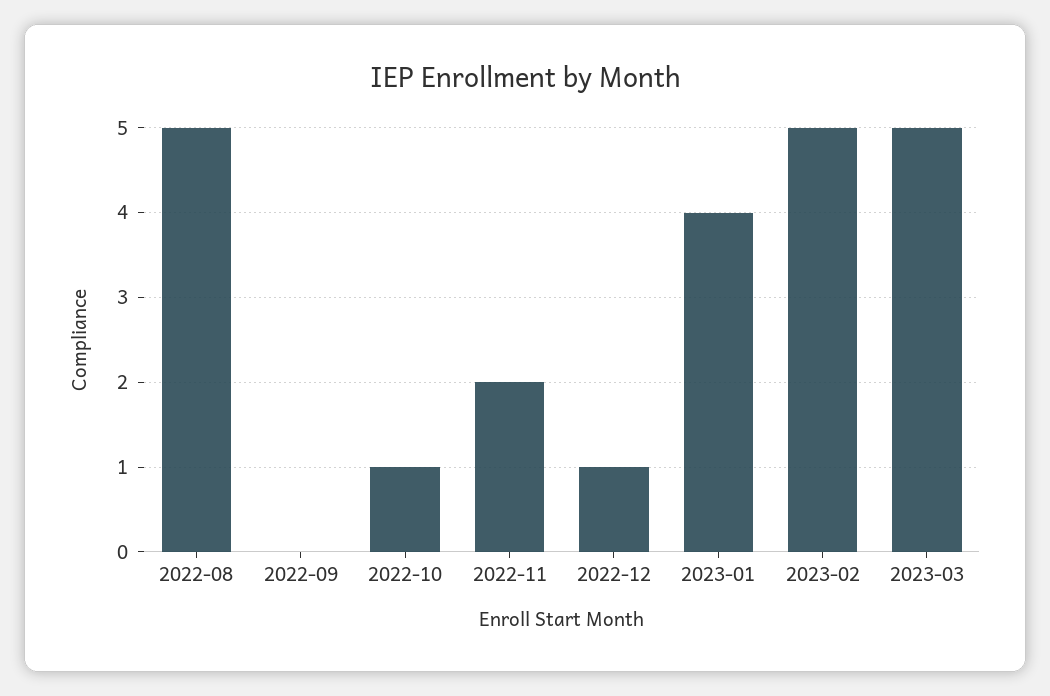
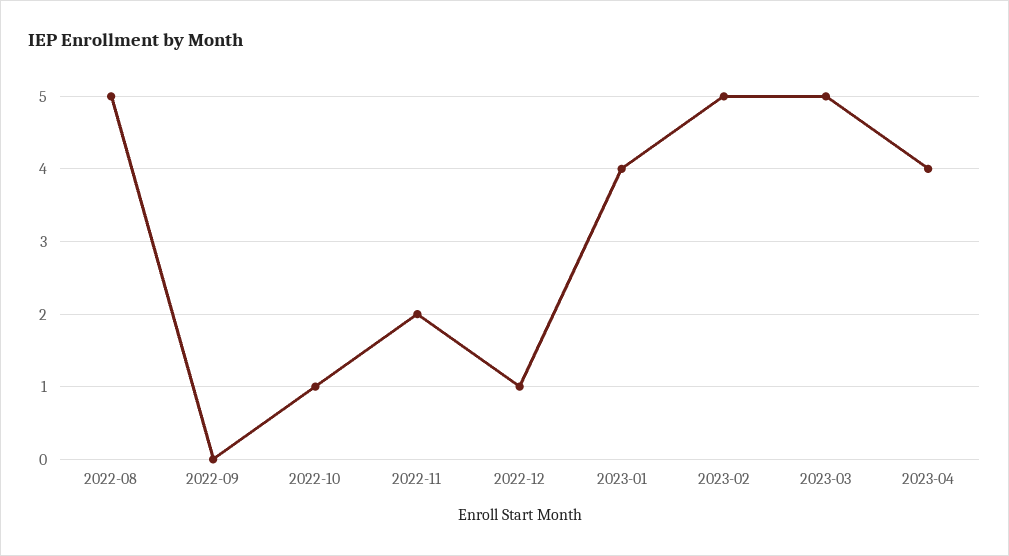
2023-04: none -> 4

